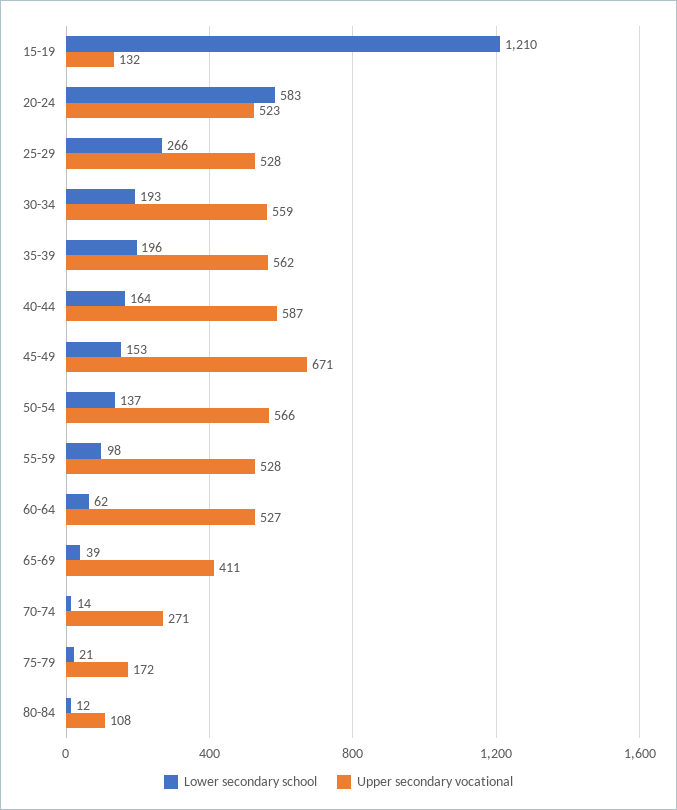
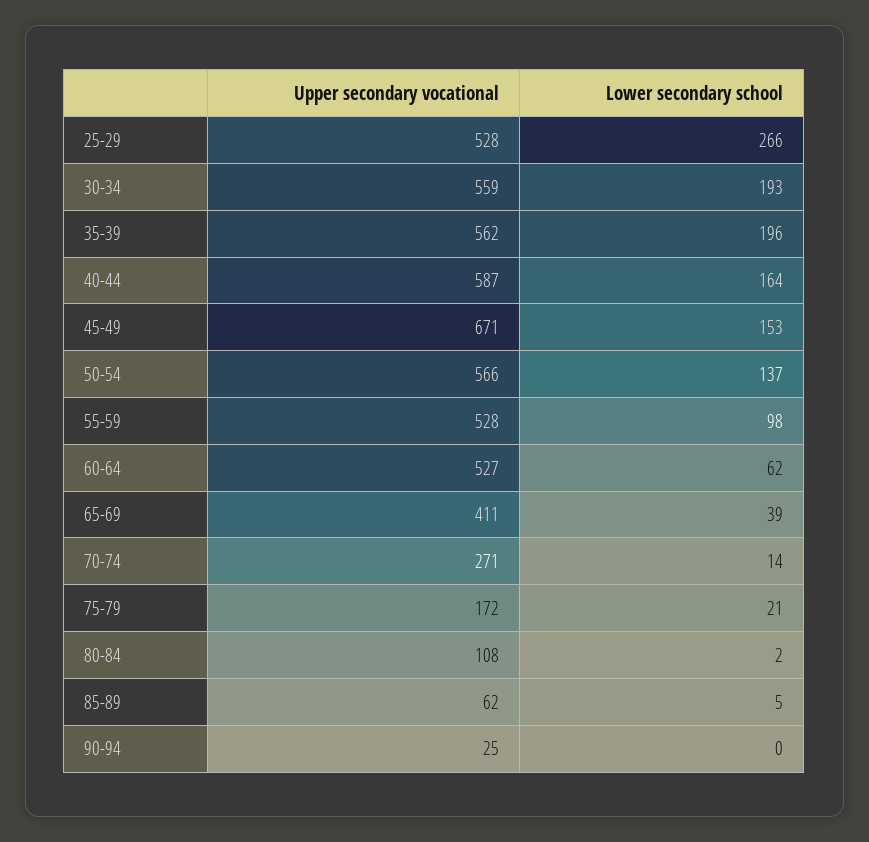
Lower secondary school, 15-19: 1210 -> none
Upper secondary vocational, 15-19: 132 -> none
Lower secondary school, 20-24: 583 -> none
Upper secondary vocational, 20-24: 523 -> none
Lower secondary school, 80-84: 12 -> 2
Upper secondary vocational, 85-89: none -> 62
Lower secondary school, 85-89: none -> 5
Upper secondary vocational, 90-94: none -> 25
Lower secondary school, 90-94: none -> 0

